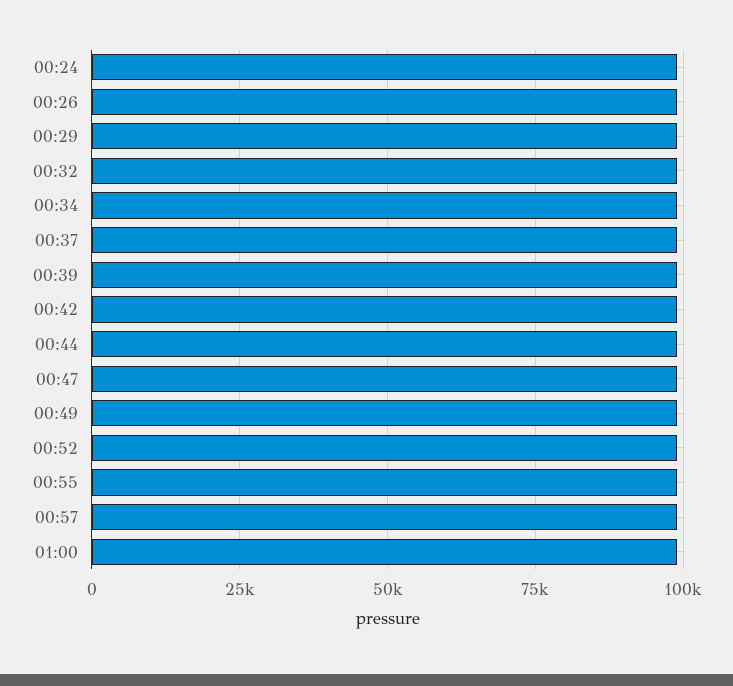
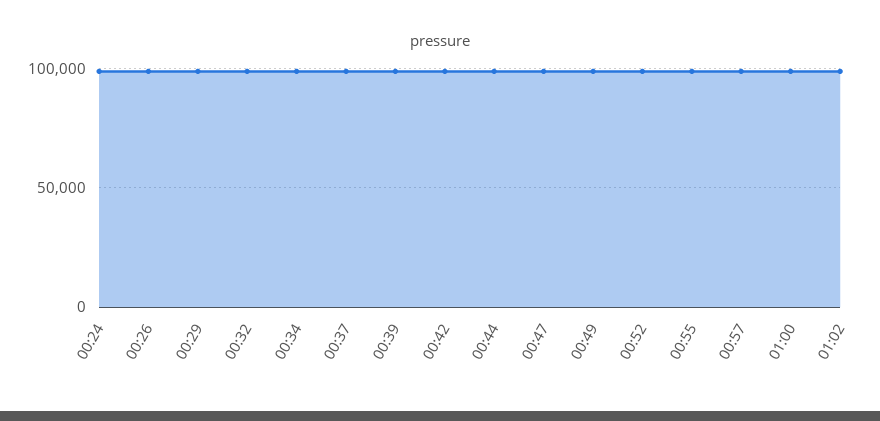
01:02: none -> 100000

